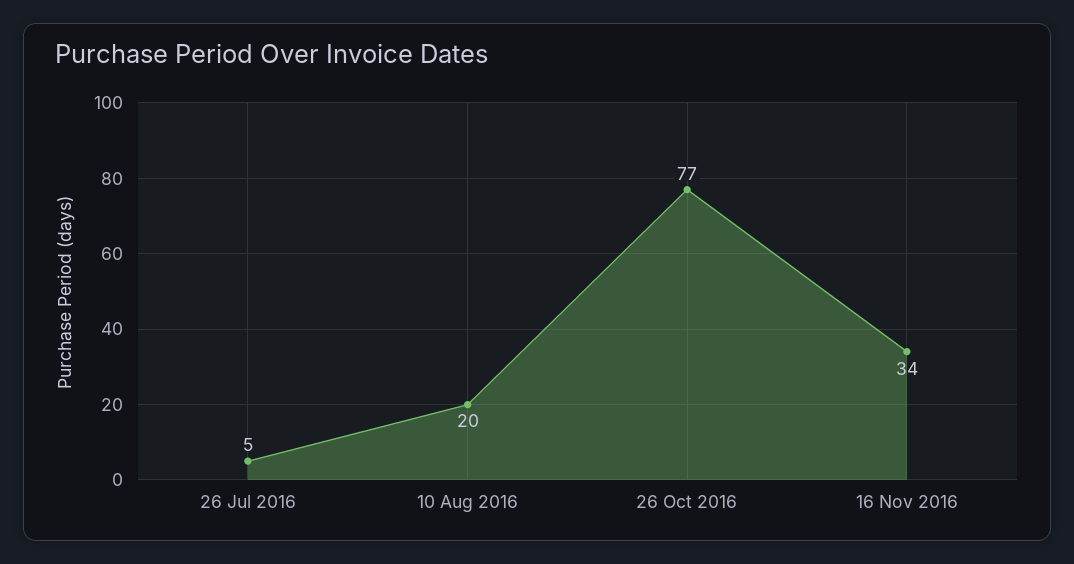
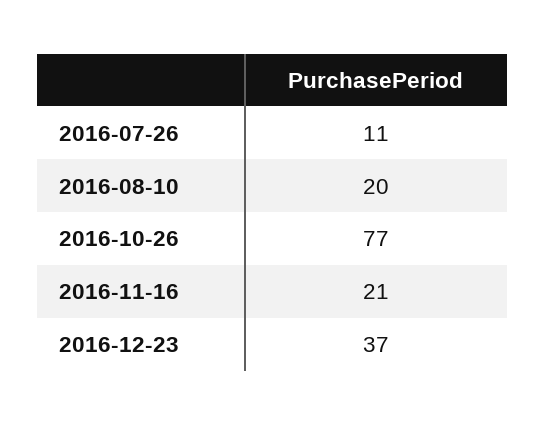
26 Jul 2016: 5 -> 11
16 Nov 2016: 34 -> 21
2016-12-23: none -> 37

